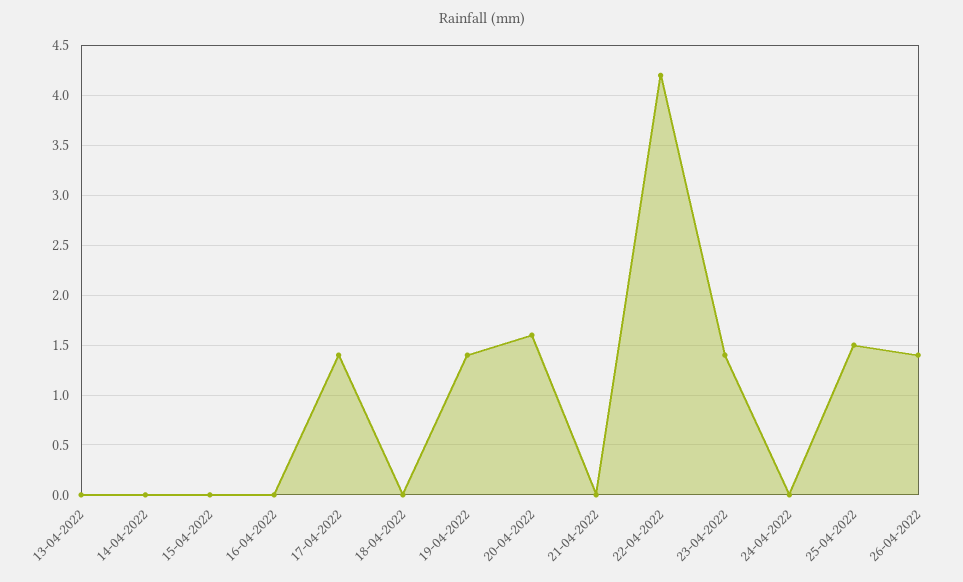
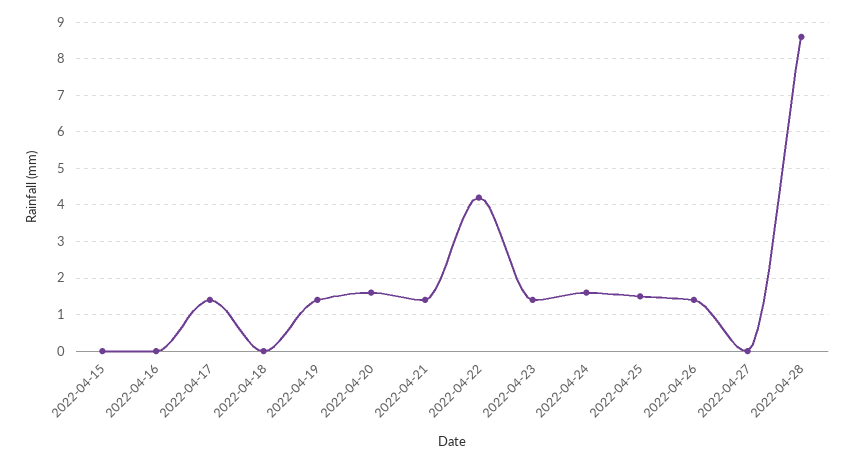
13-04-2022: 0 -> none
14-04-2022: 0 -> none
21-04-2022: 0 -> 1.5
24-04-2022: 0 -> 1.5
2022-04-27: none -> 0
2022-04-28: none -> 8.5

